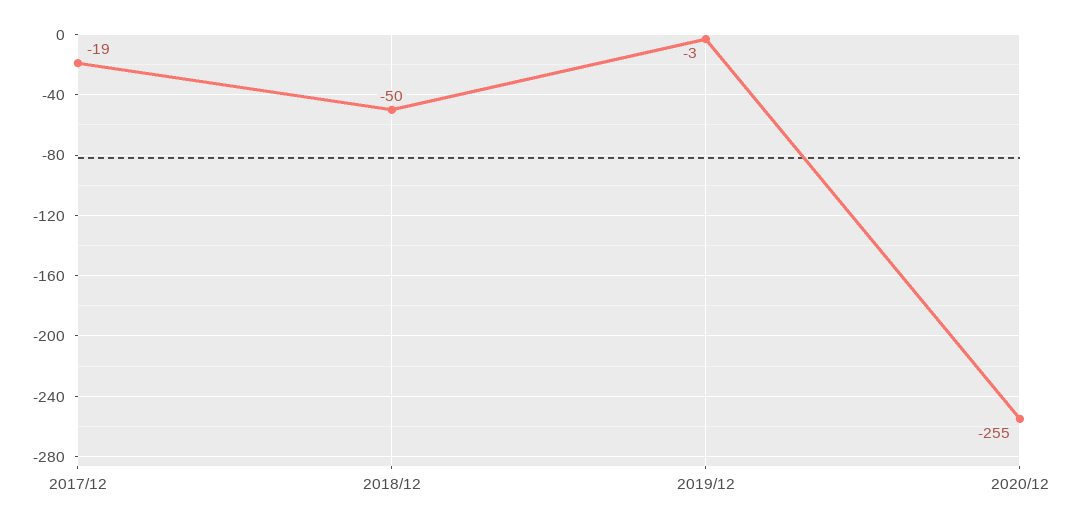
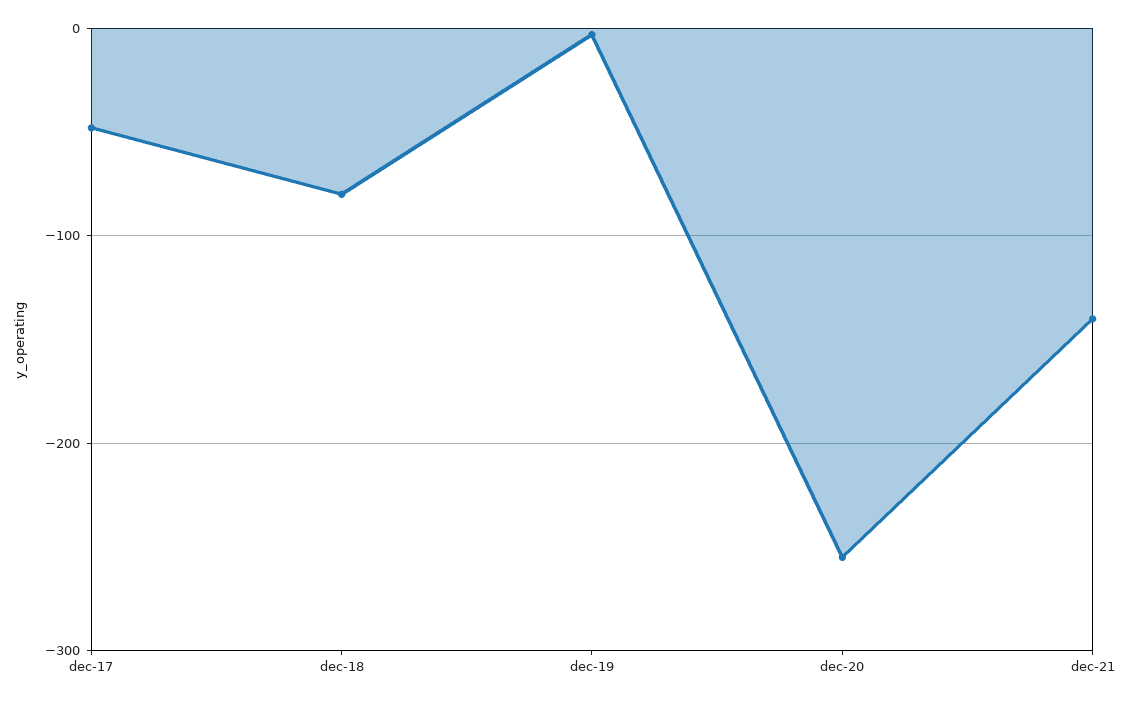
2017/12: -19 -> -50
2018/12: -50 -> -80
dec-21: none -> -140

